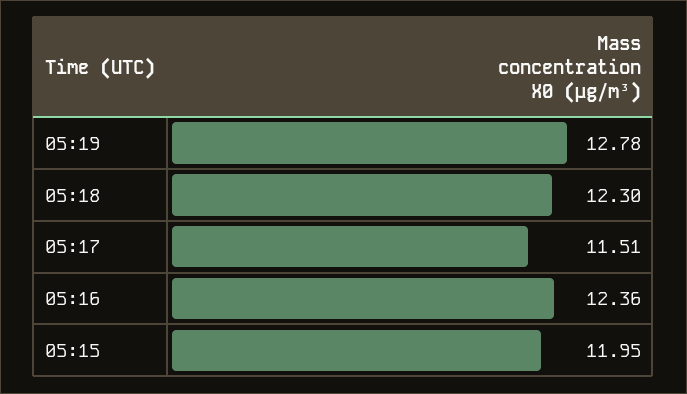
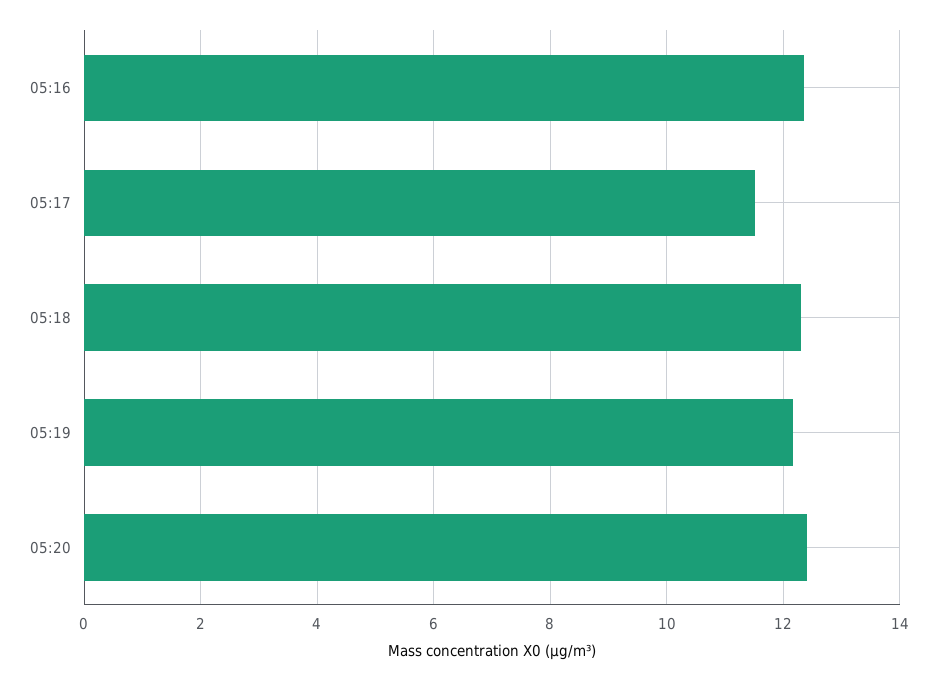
05:19: 12.78 -> 12.2
05:15: 11.95 -> none
05:20: none -> 12.4

